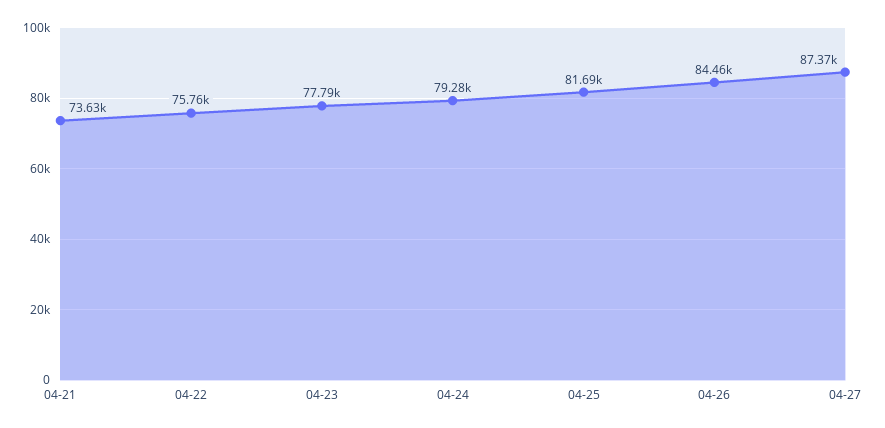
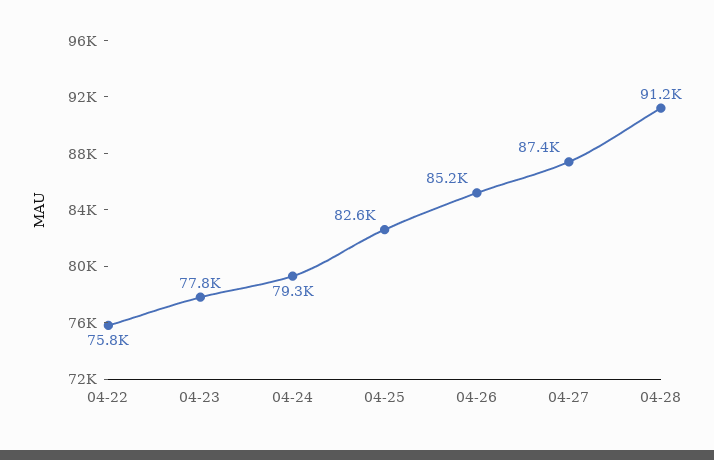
04-21: 73630 -> none
04-25: 81690 -> 82600
04-26: 84460 -> 85200
04-28: none -> 91200

